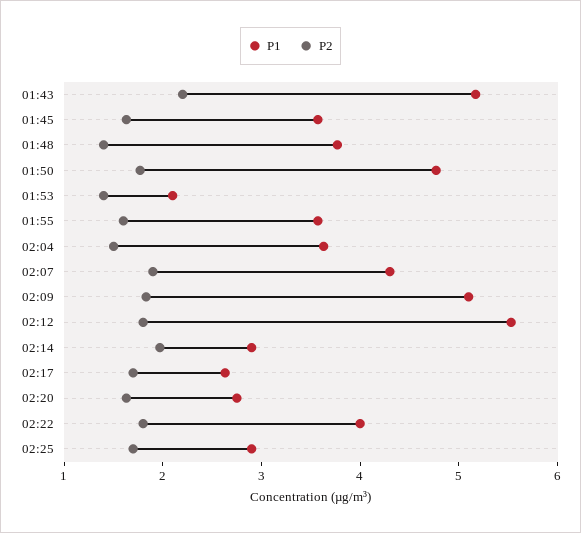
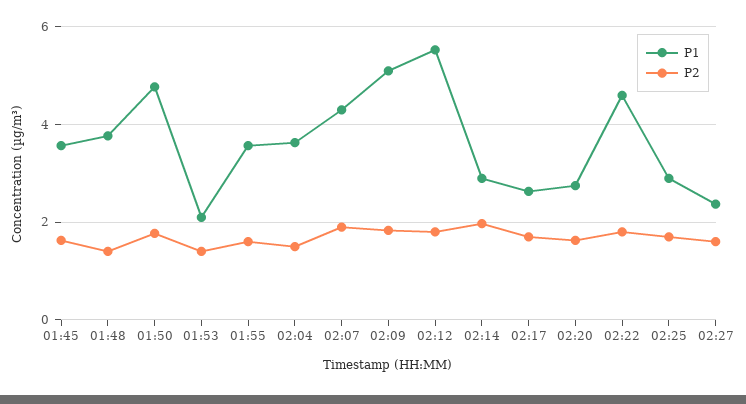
P1, 01:43: 5.2 -> none
P2, 01:43: 2.2 -> none
P1, 02:22: 4 -> 4.6
P1, 02:27: none -> 2.4
P2, 02:27: none -> 1.6

